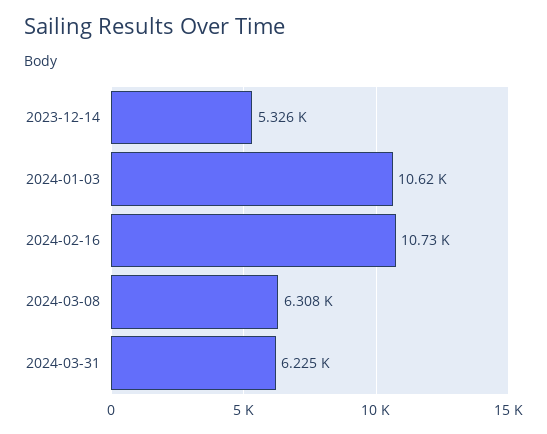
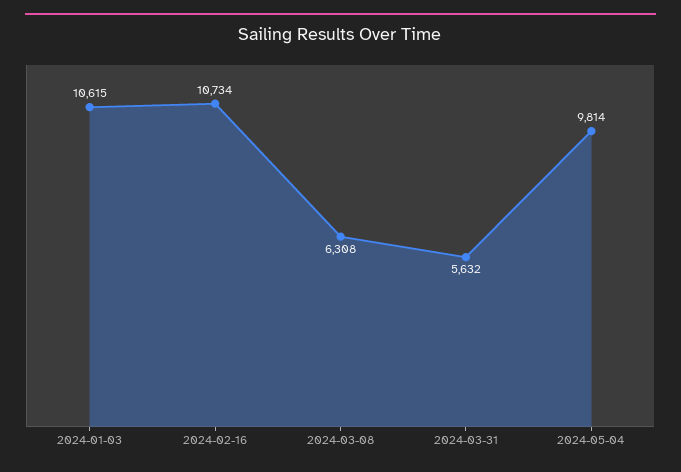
2023-12-14: 5326 -> none
2024-03-31: 6225 -> 5632
2024-05-04: none -> 9814

